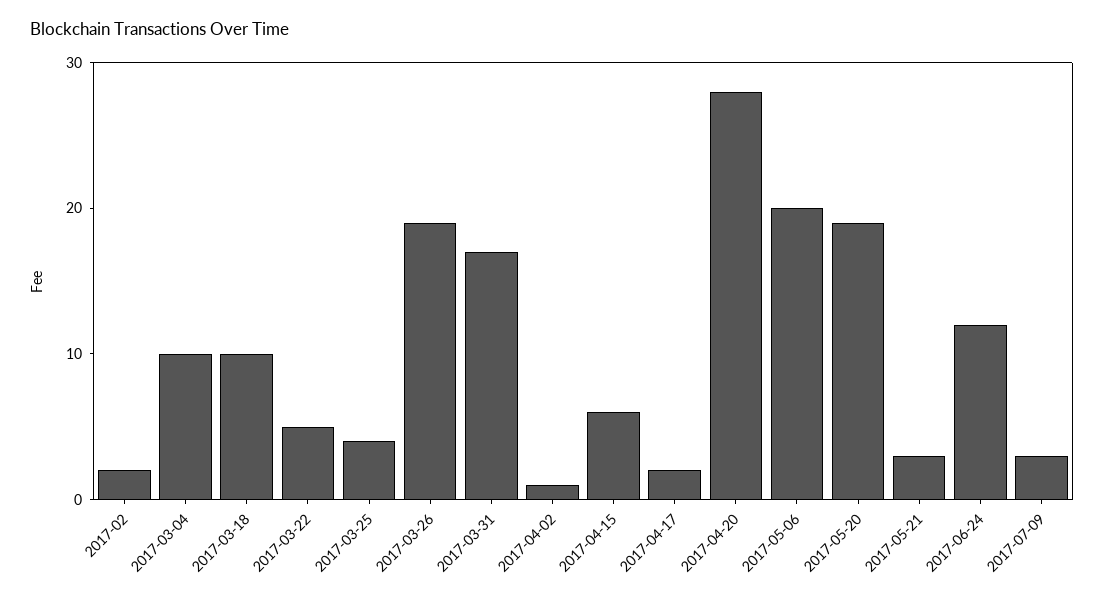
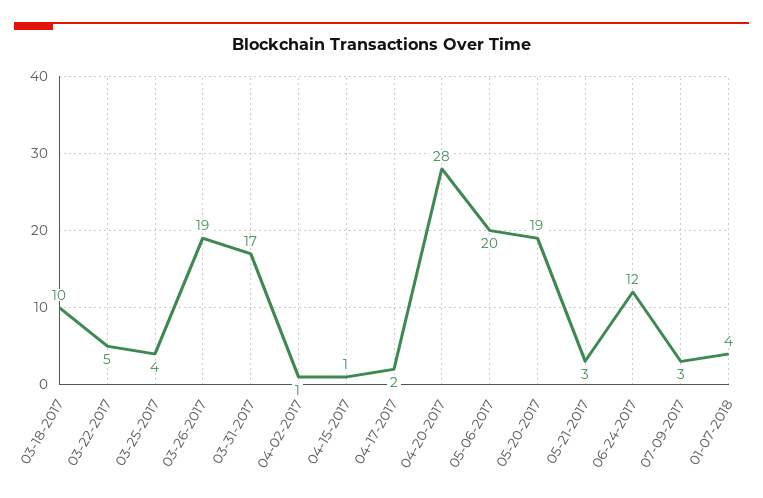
2017-02: 2 -> none
2017-03-04: 10 -> none
2017-04-15: 6 -> 1
01-07-2018: none -> 4

